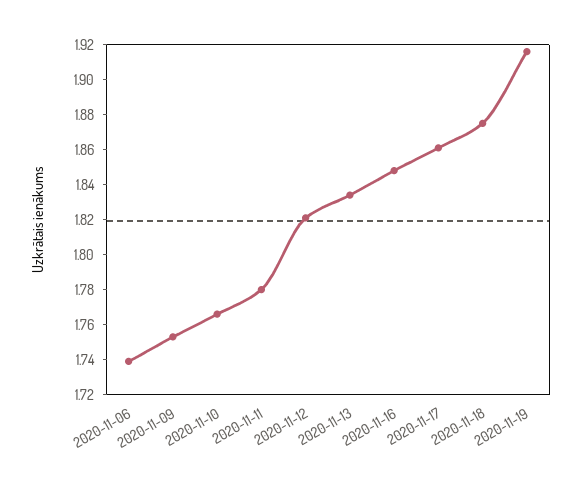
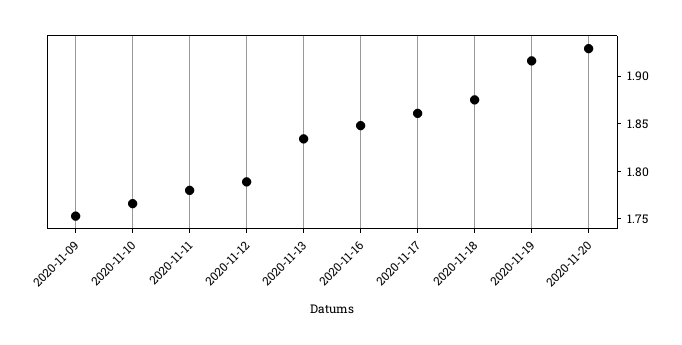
2020-11-06: 1.74 -> none
2020-11-12: 1.82 -> 1.79
2020-11-20: none -> 1.93

